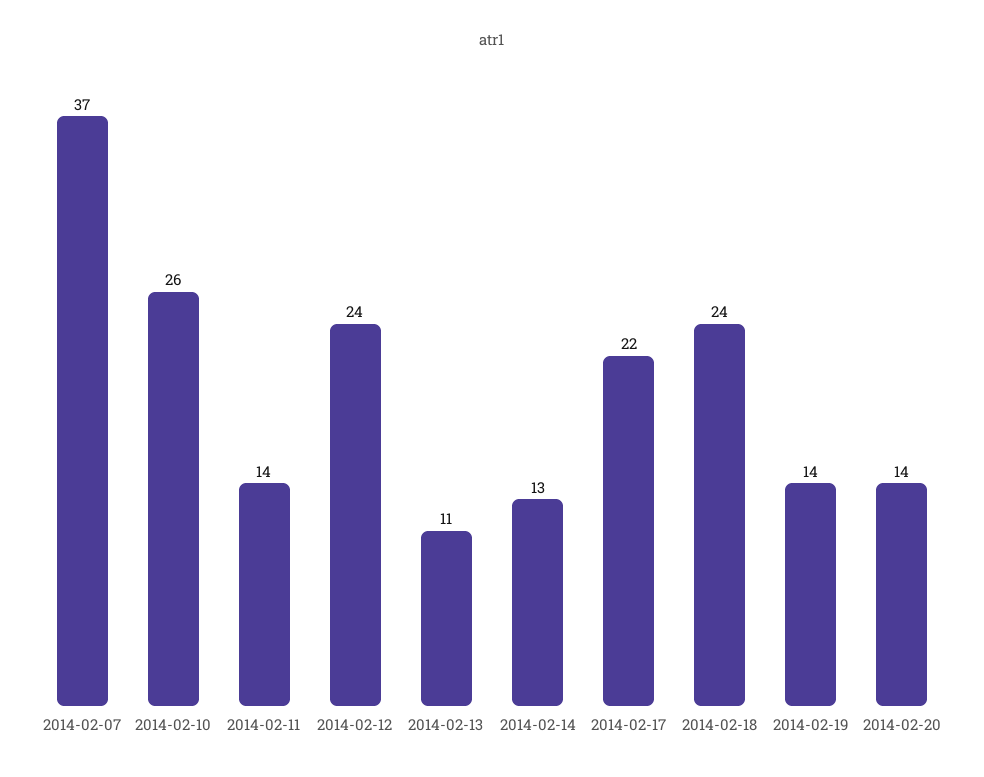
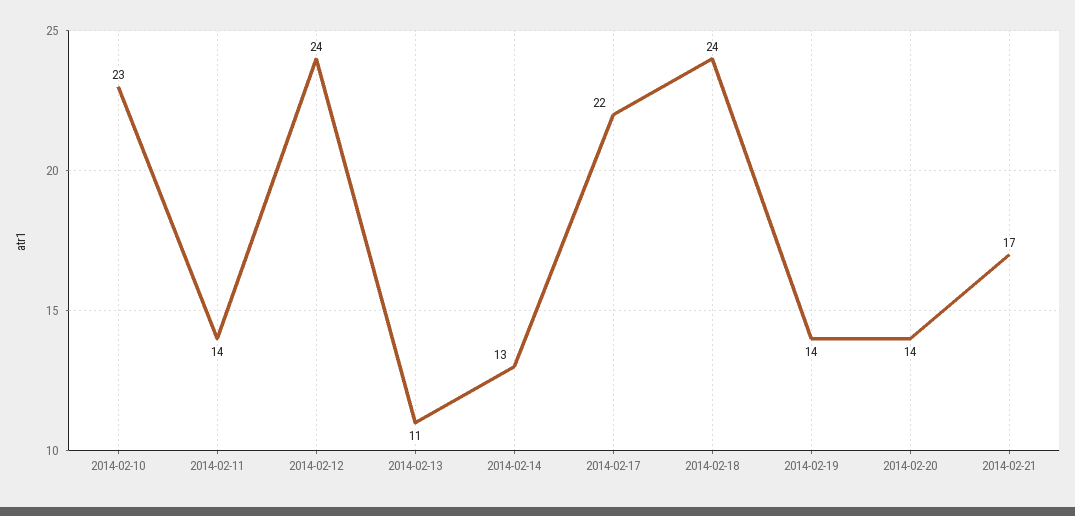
2014-02-07: 37 -> none
2014-02-10: 26 -> 23
2014-02-21: none -> 17

